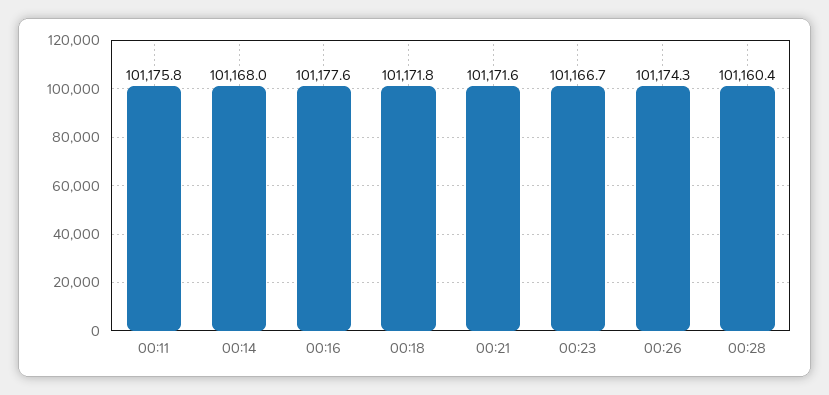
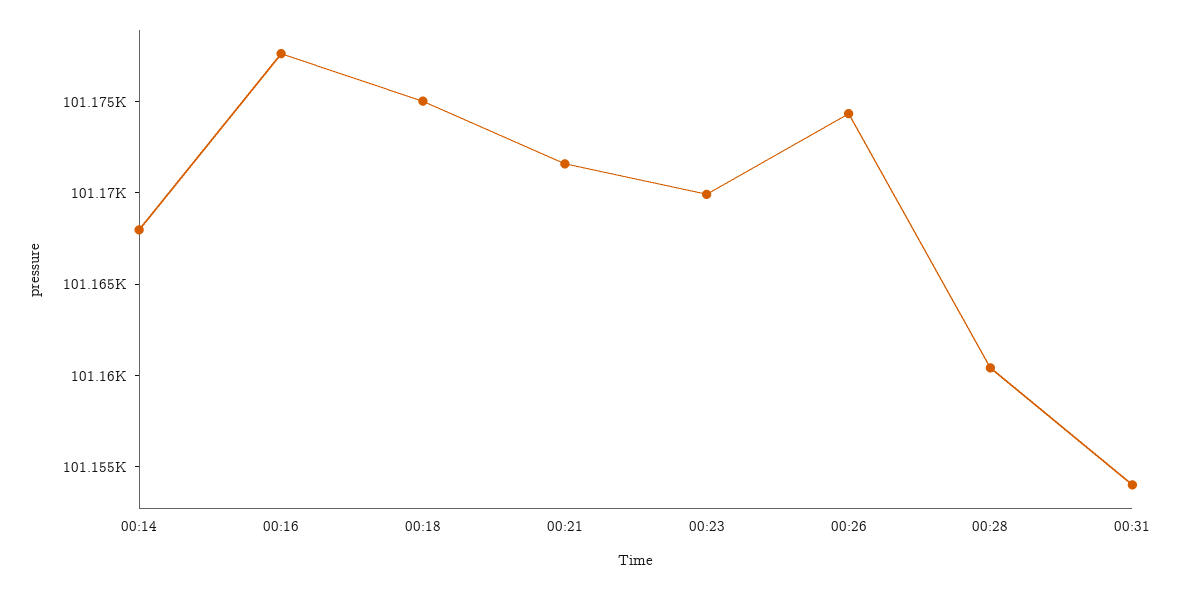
00:11: 101175.8 -> none
00:18: 101171.8 -> 101175
00:23: 101166.7 -> 101170
00:31: none -> 101154

